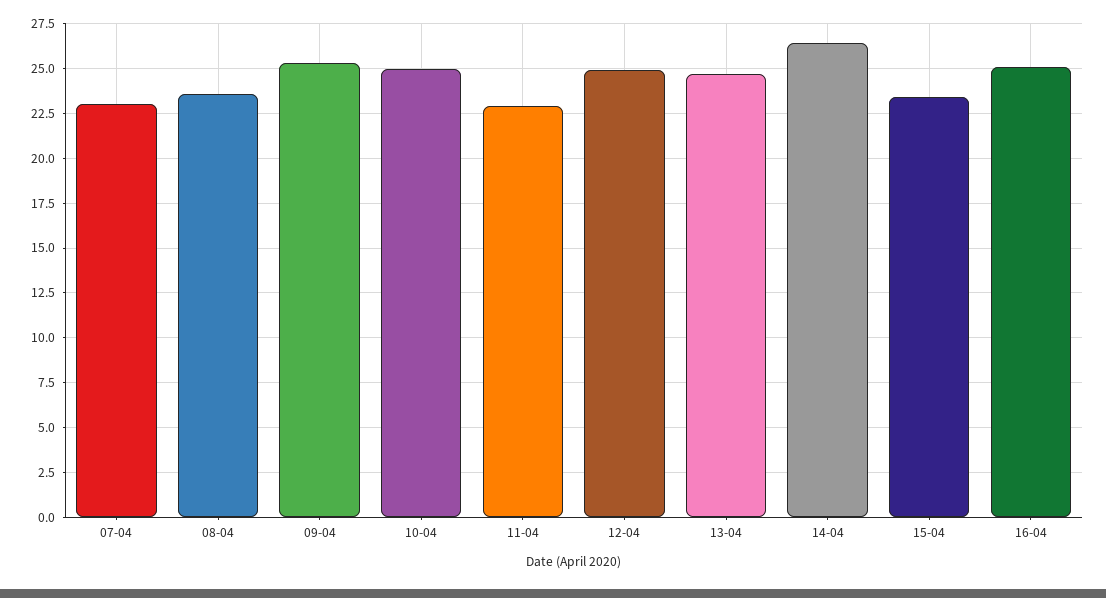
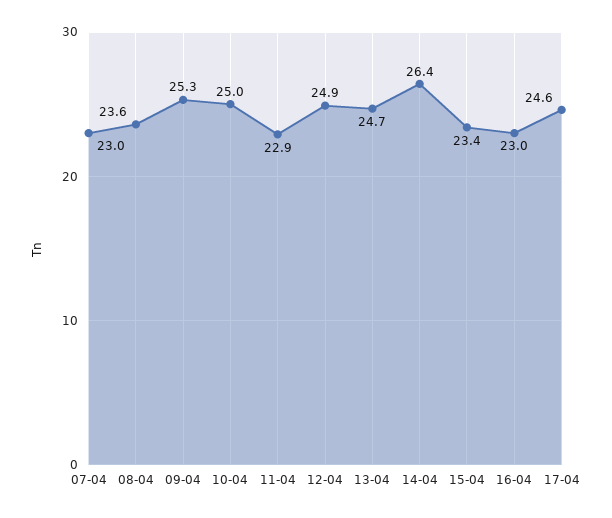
16-04: 25 -> 23
17-04: none -> 24.6

